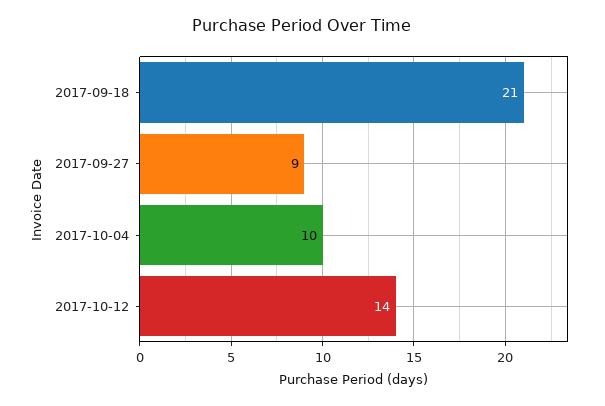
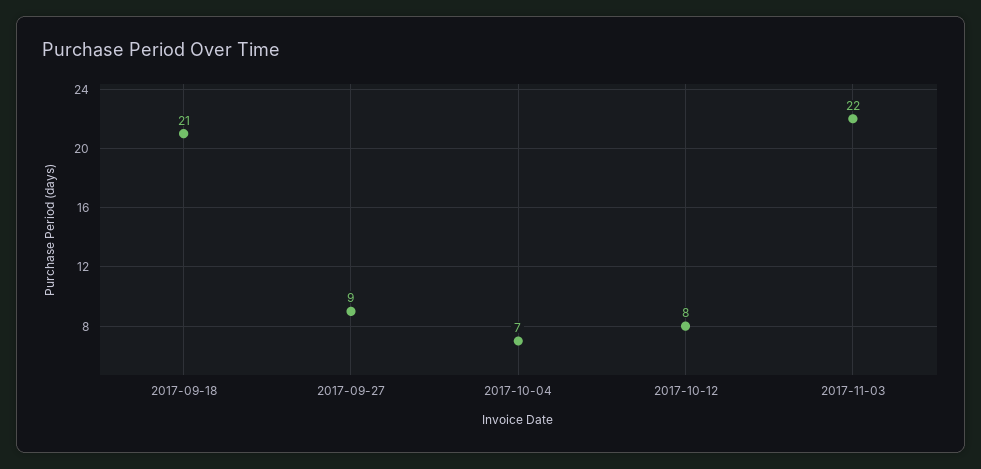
2017-10-04: 10 -> 7
2017-10-12: 14 -> 8
2017-11-03: none -> 22

